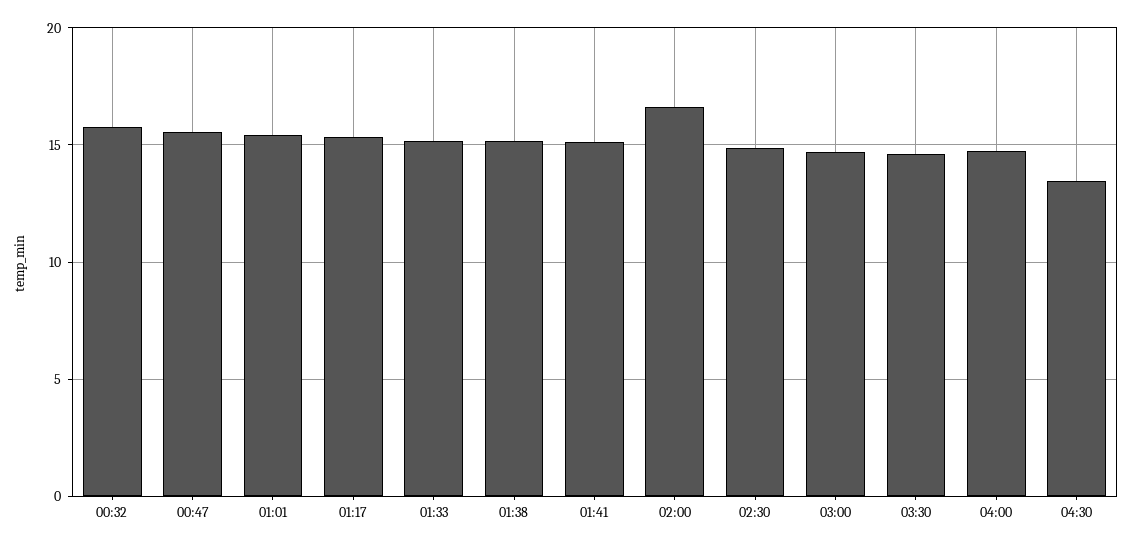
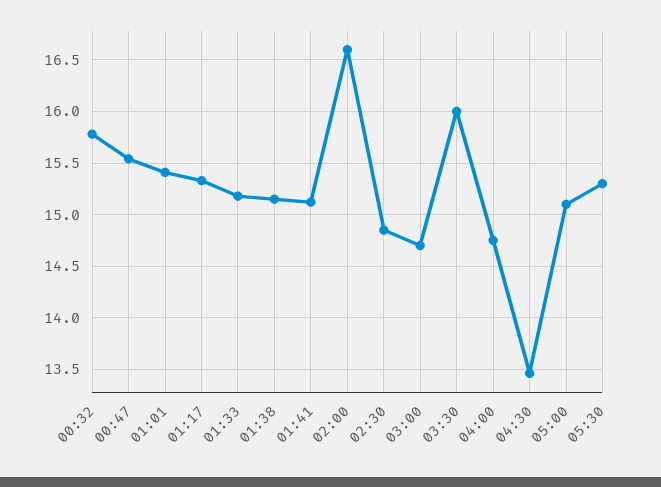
03:30: 14.5 -> 16
05:00: none -> 15.1
05:30: none -> 15.3

